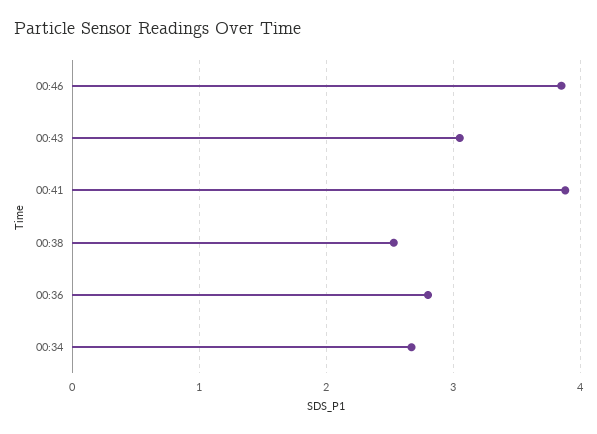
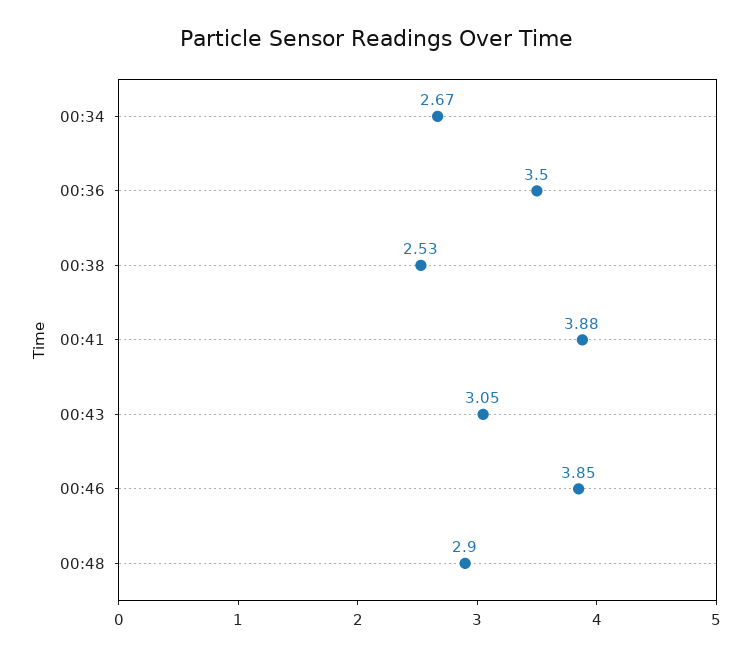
00:36: 2.8 -> 3.5
00:48: none -> 2.9

